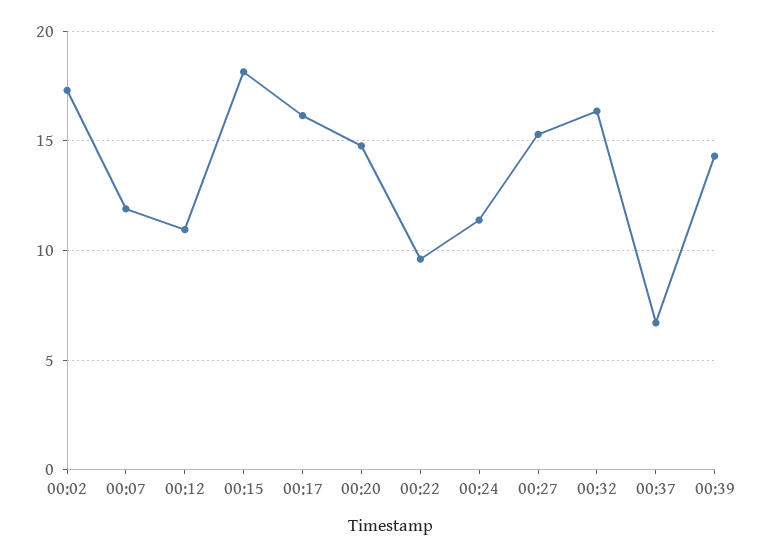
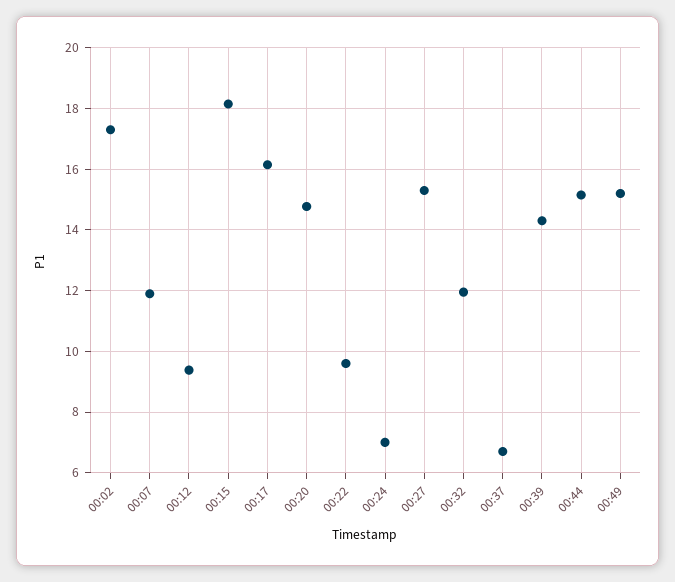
00:12: 11 -> 9.4
00:24: 11.5 -> 7
00:32: 16.5 -> 12
00:44: none -> 15.2
00:49: none -> 15.2

